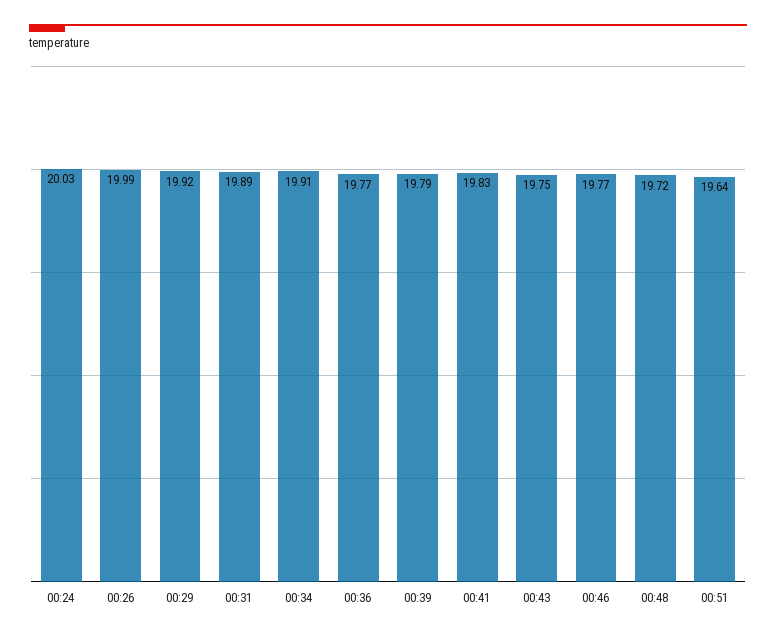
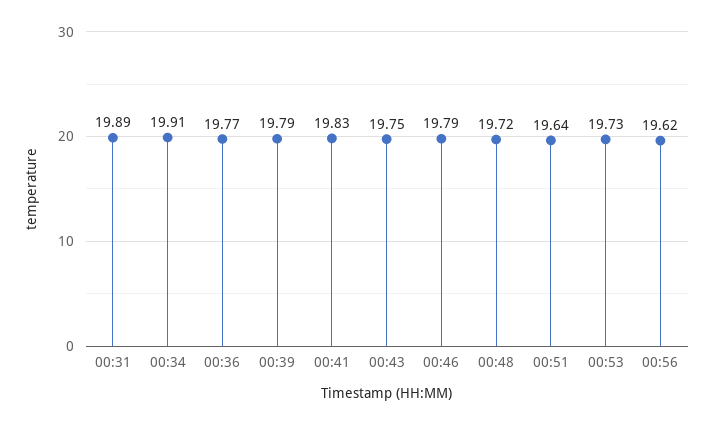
00:24: 20.03 -> none
00:26: 19.99 -> none
00:29: 19.92 -> none
00:46: 19.77 -> 19.79
00:53: none -> 19.73
00:56: none -> 19.62

